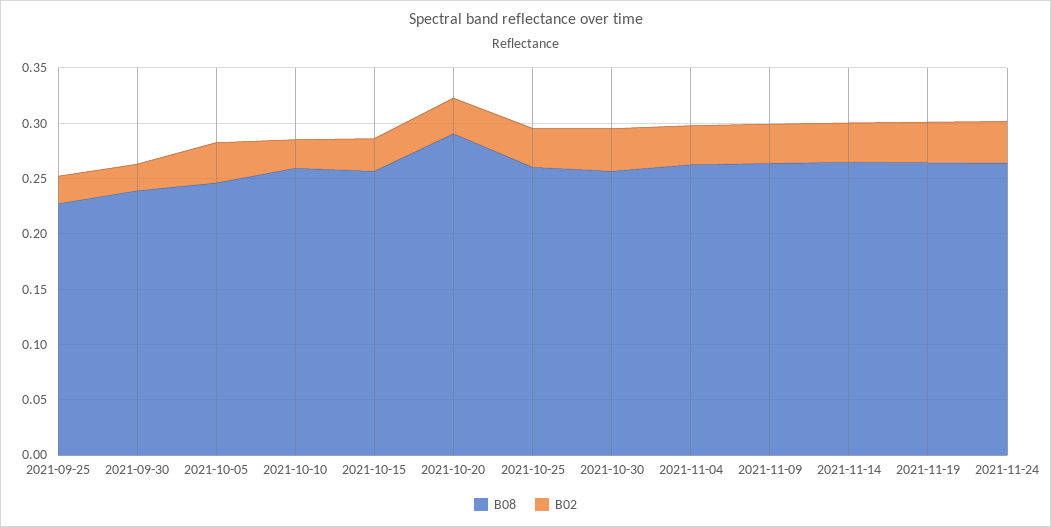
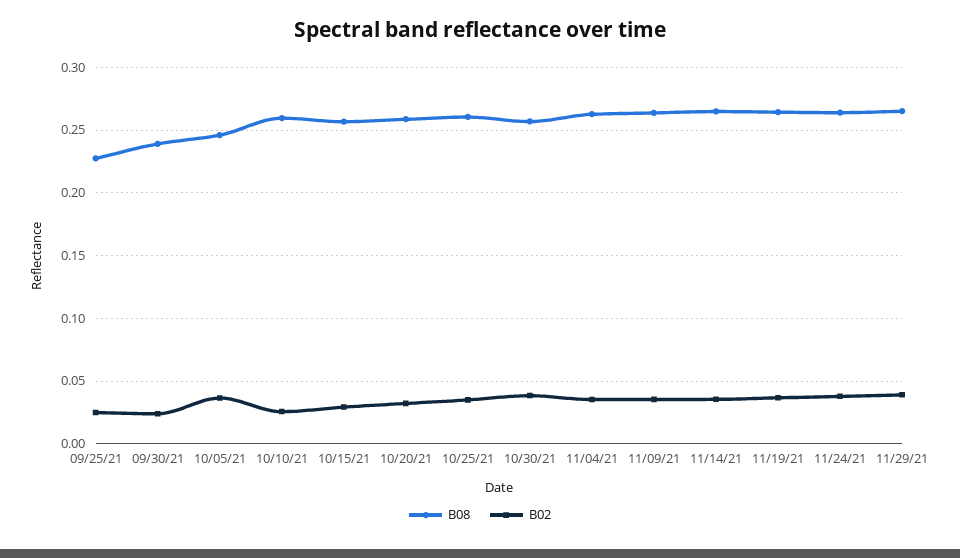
B08, 2021-10-20: 0.29 -> 0.26
B08, 11/29/21: none -> 0.265
B02, 11/29/21: none -> 0.04

